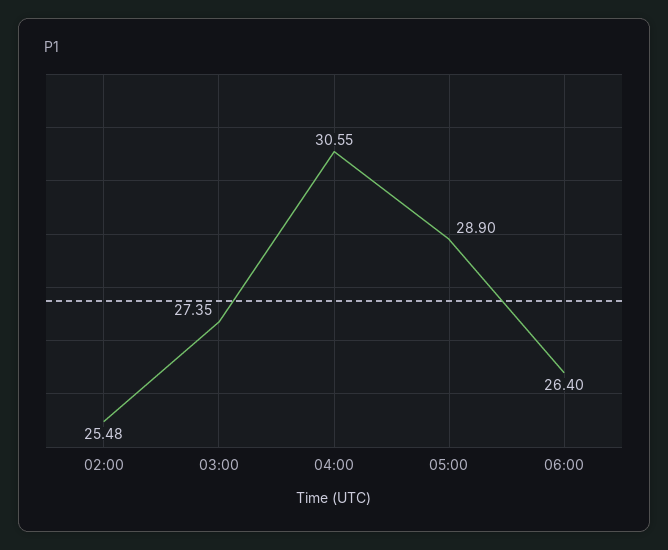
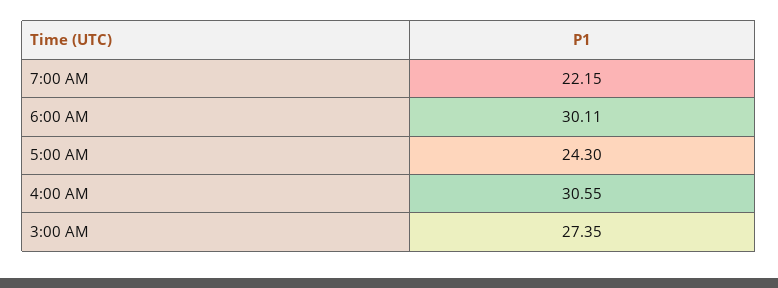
02:00: 25.48 -> none
05:00: 28.9 -> 24.3
06:00: 26.4 -> 30.11
7:00 AM: none -> 22.15

